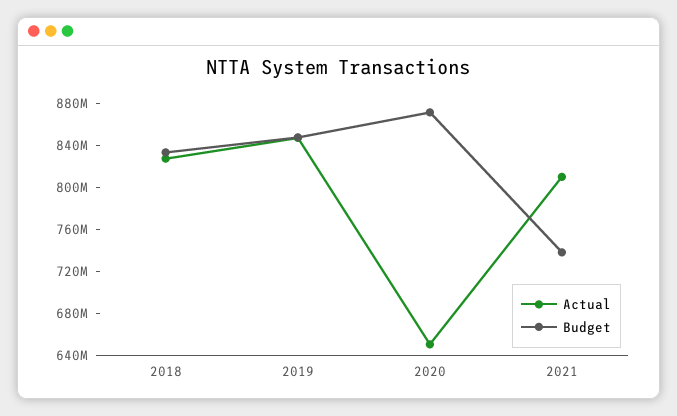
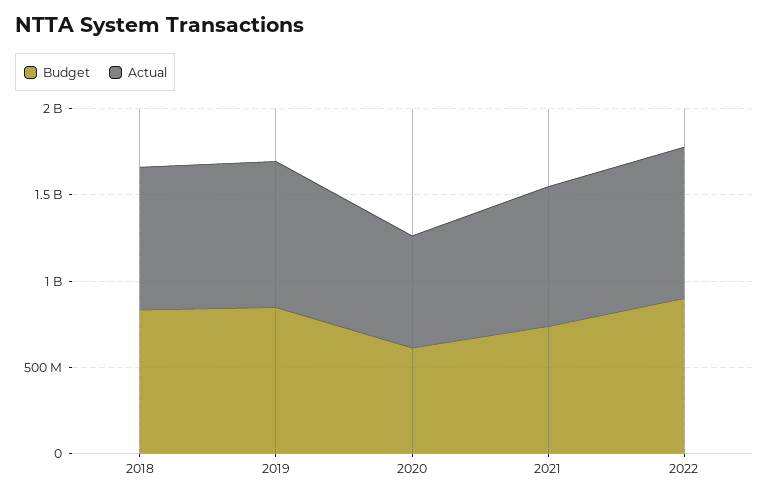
Budget, 2020: 870000000 -> 600000000
Budget, 2022: none -> 900000000
Actual, 2022: none -> 900000000

